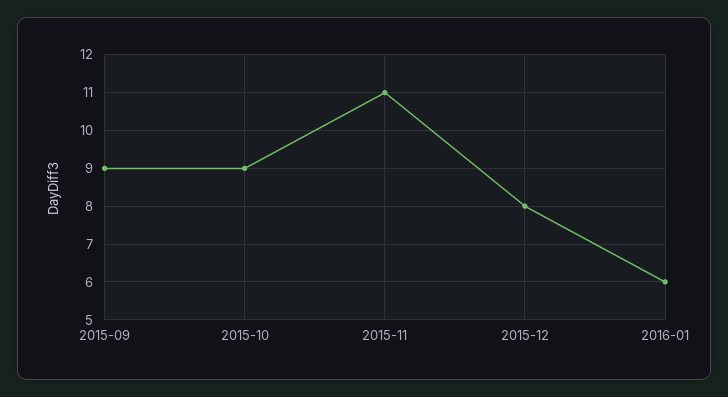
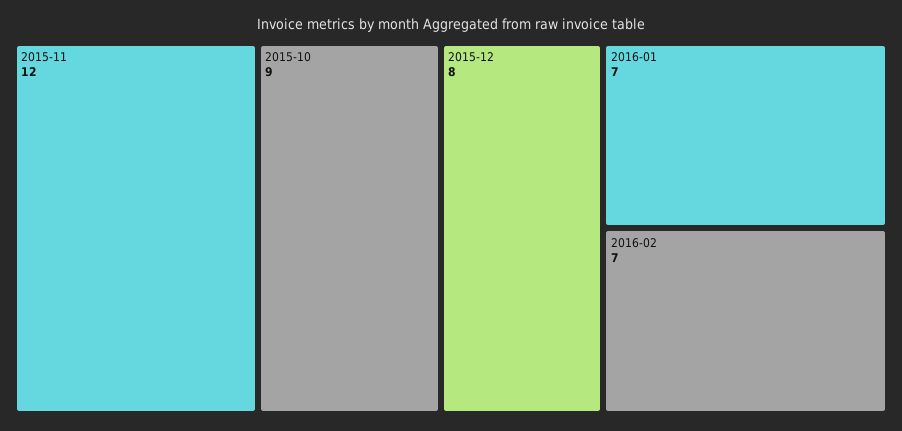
2015-09: 9 -> none
2015-11: 11 -> 12
2016-01: 6 -> 7
2016-02: none -> 7

